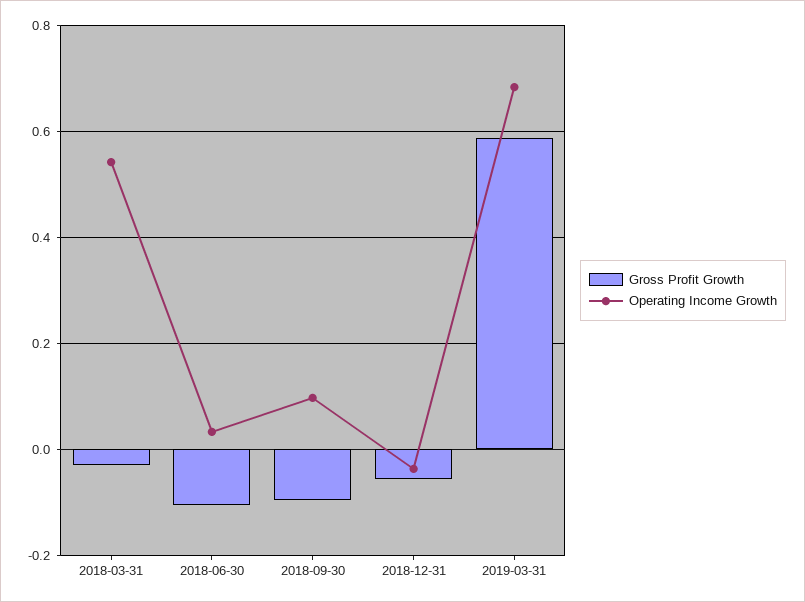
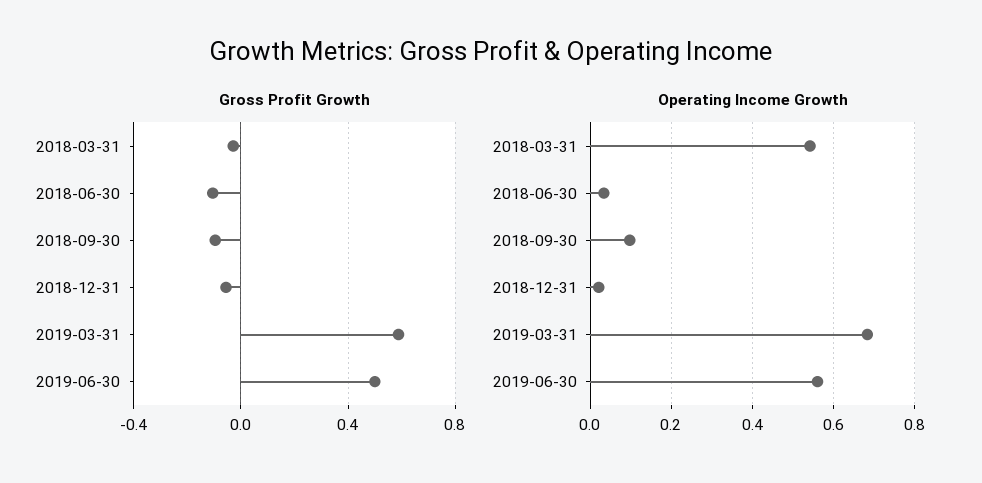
Operating Income Growth, 2018-12-31: -0.04 -> 0.02
Gross Profit Growth, 2019-06-30: none -> 0.5
Operating Income Growth, 2019-06-30: none -> 0.56

